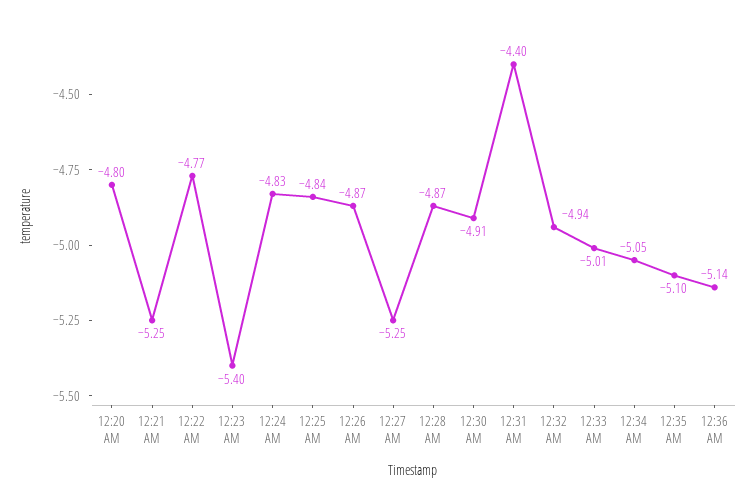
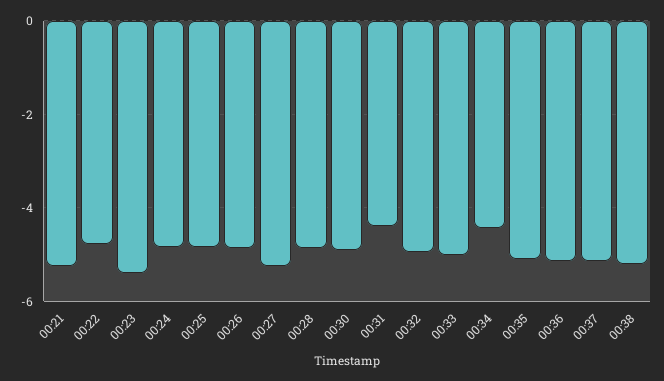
12:20 AM: -4.8 -> none
12:34 AM: -5.05 -> -4.4
00:37: none -> -5.2
00:38: none -> -5.2

